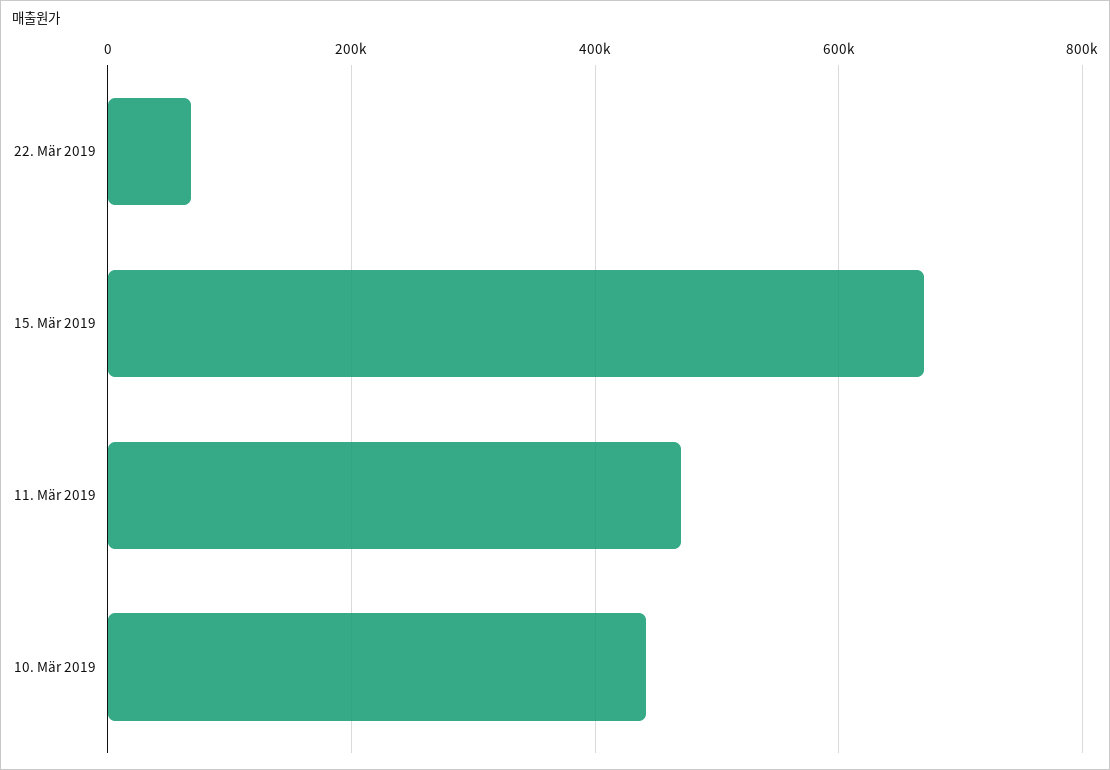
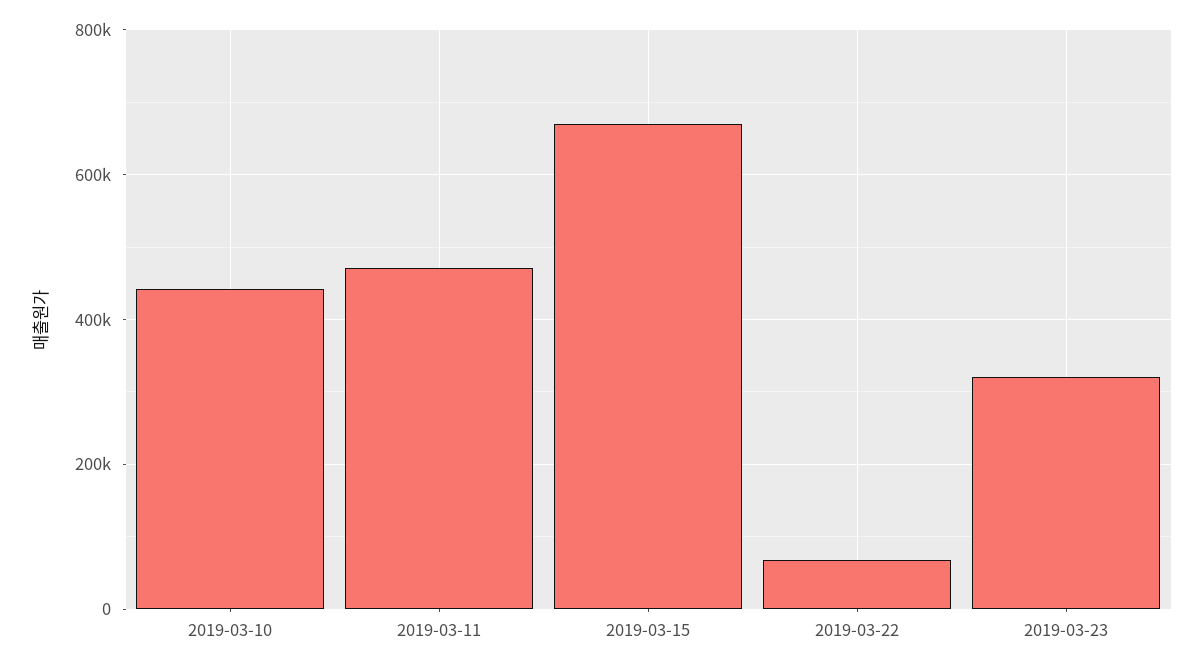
2019-03-23: none -> 320000

